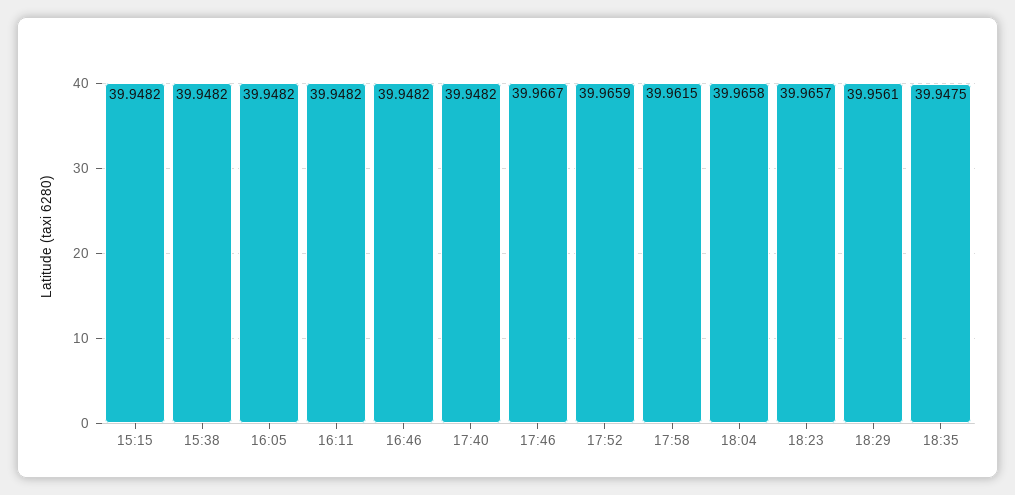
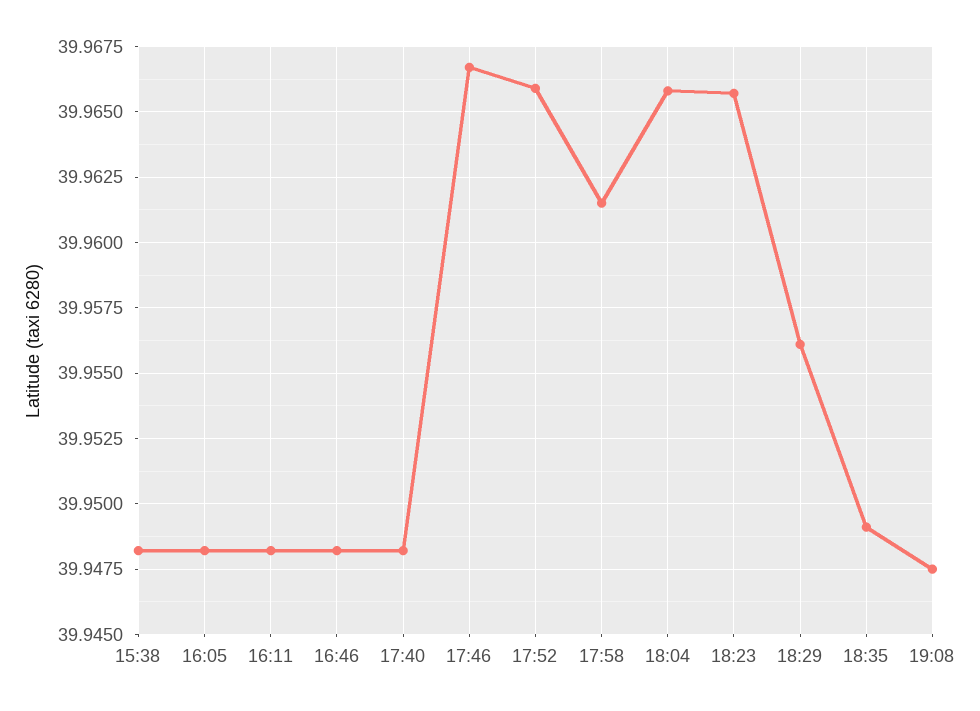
15:15: 39.9482 -> none
18:35: 39.9475 -> 39.949
19:08: none -> 39.9475

